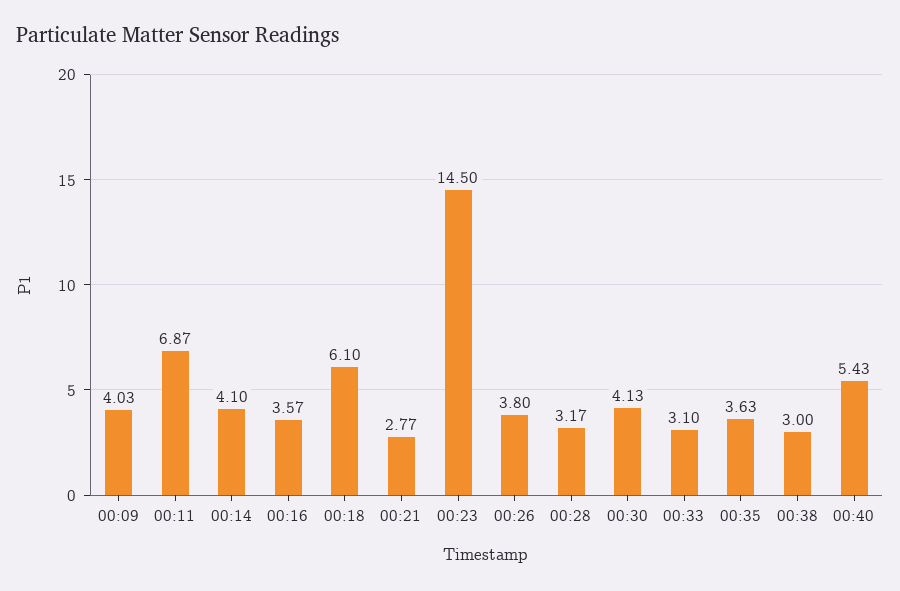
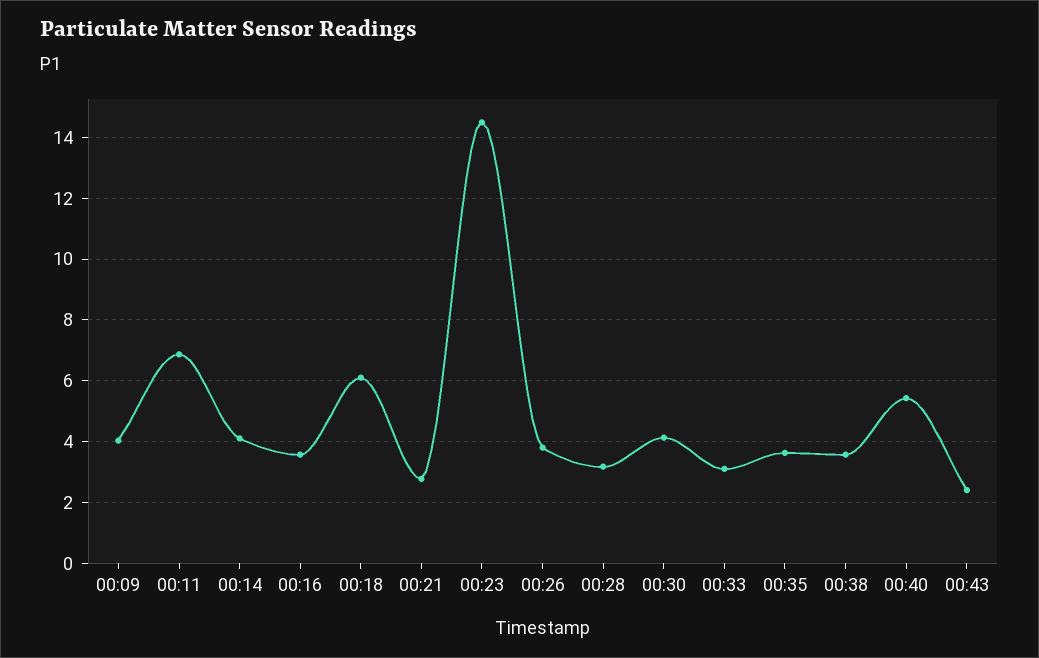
00:38: 3 -> 3.6
00:43: none -> 2.4

